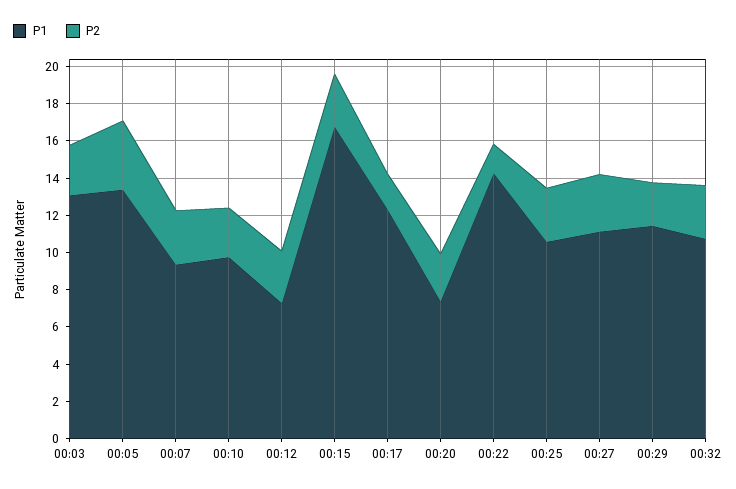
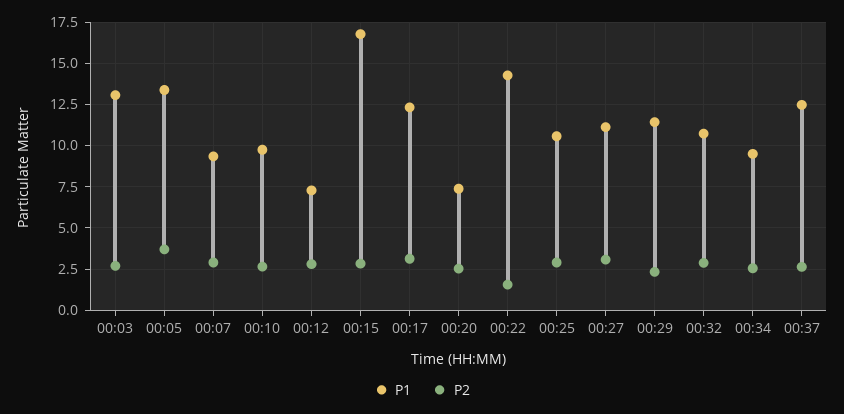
P2, 00:17: 2 -> 3
P1, 00:34: none -> 9.5
P2, 00:34: none -> 2.5
P1, 00:37: none -> 12.5
P2, 00:37: none -> 2.5

